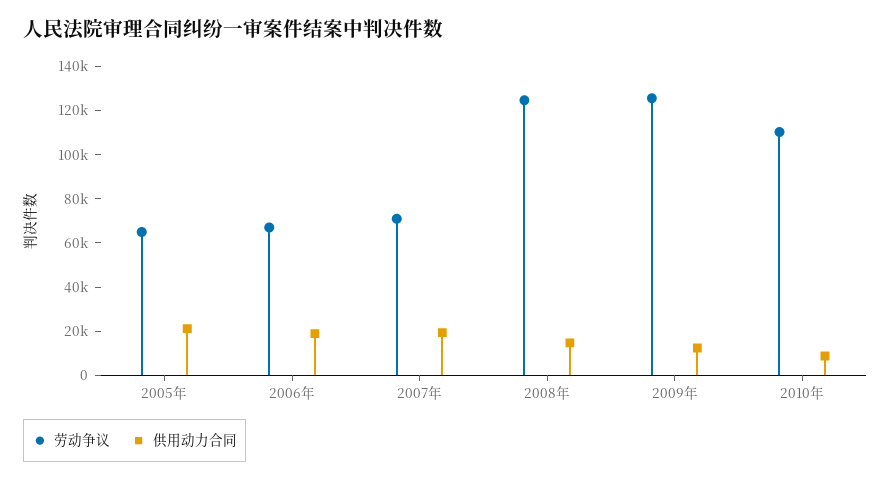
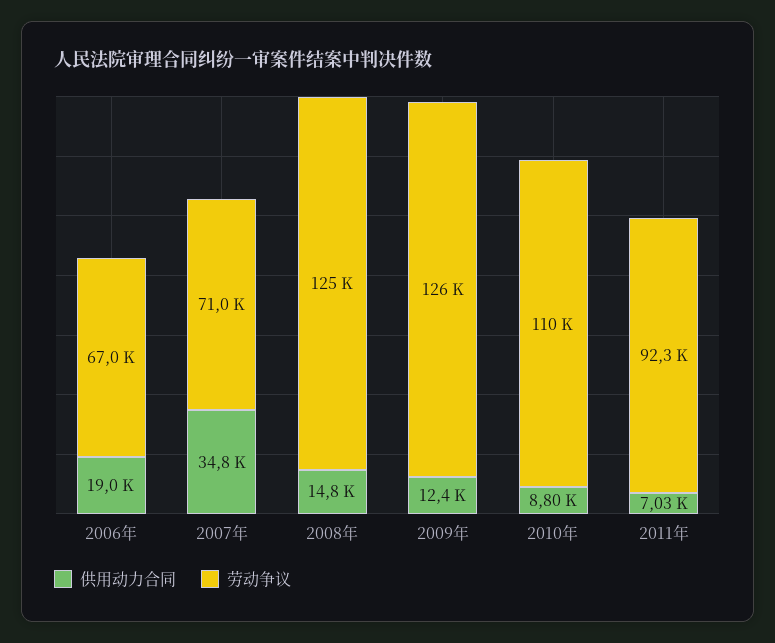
劳动争议, 2005年: 65000 -> none
供用动力合同, 2005年: 20000 -> none
供用动力合同, 2007年: 20000 -> 34800
供用动力合同, 2011年: none -> 7030
劳动争议, 2011年: none -> 92300

